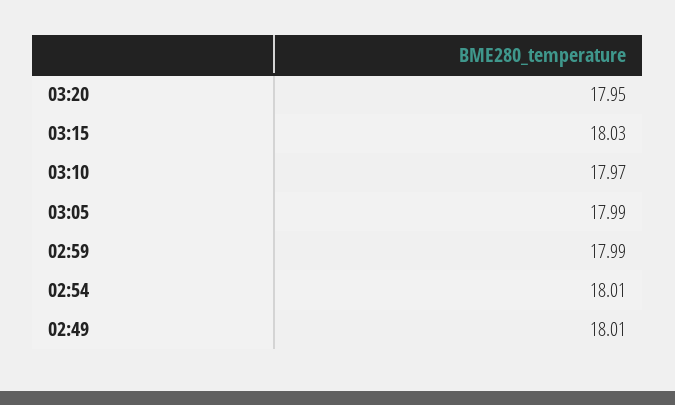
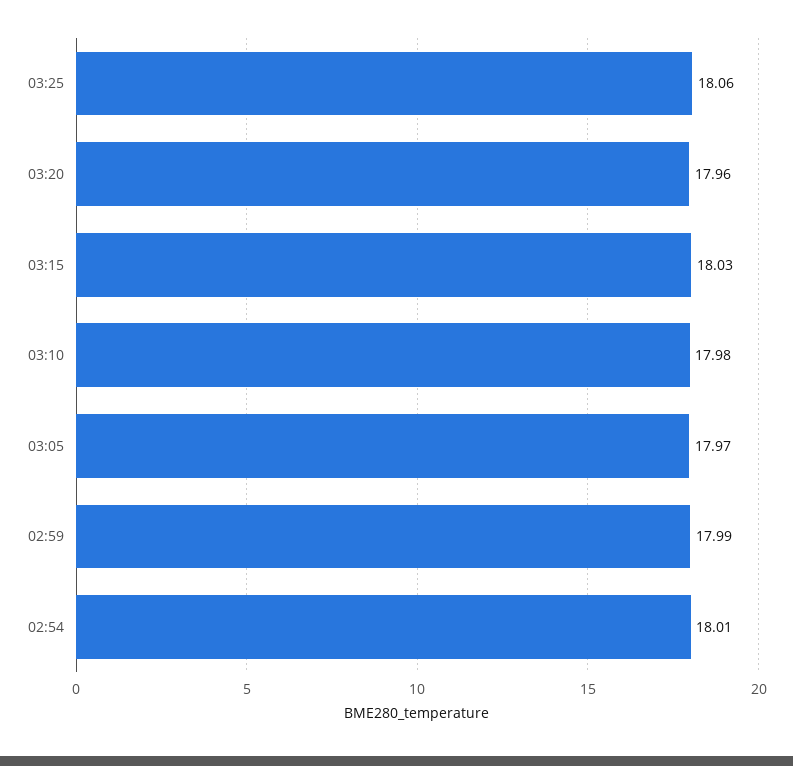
03:20: 17.95 -> 17.96
03:10: 17.97 -> 17.98
03:05: 17.99 -> 17.97
02:49: 18.01 -> none
03:25: none -> 18.06

